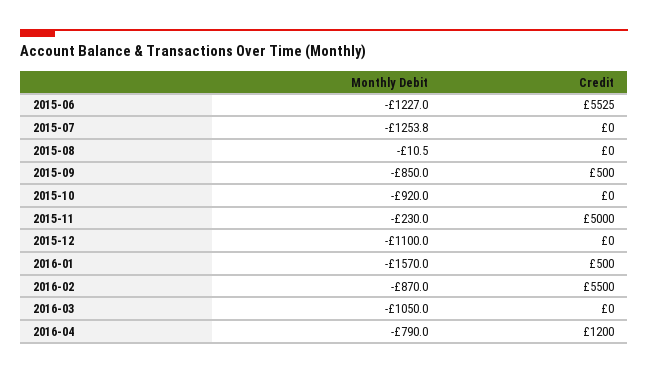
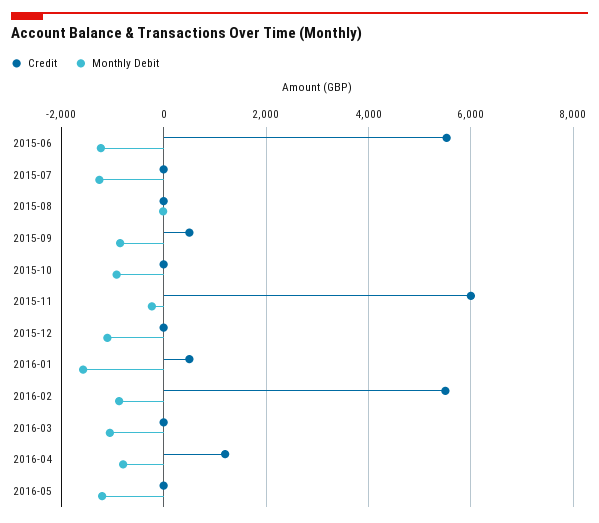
Credit, 2015-11: 5000 -> 6000
Credit, 2016-05: none -> 0
Monthly Debit, 2016-05: none -> -1200

